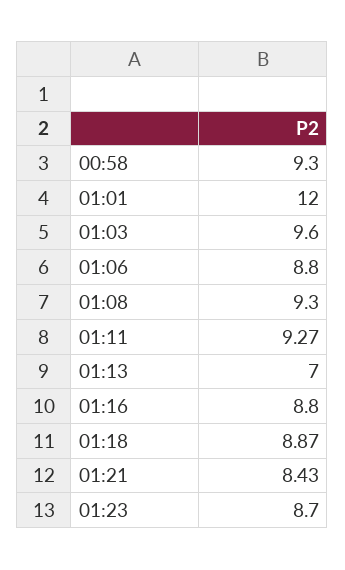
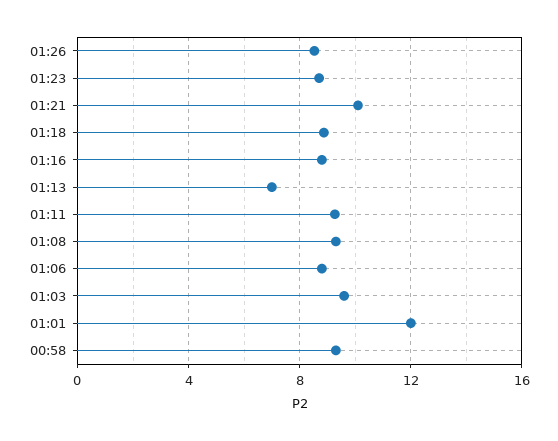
01:21: 8.43 -> 10
01:26: none -> 8.5

